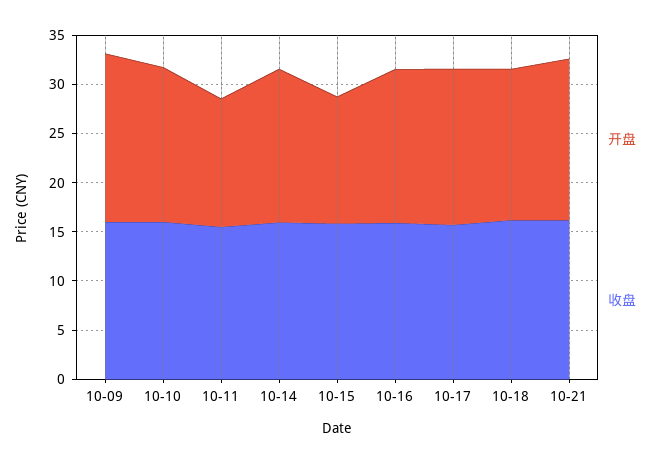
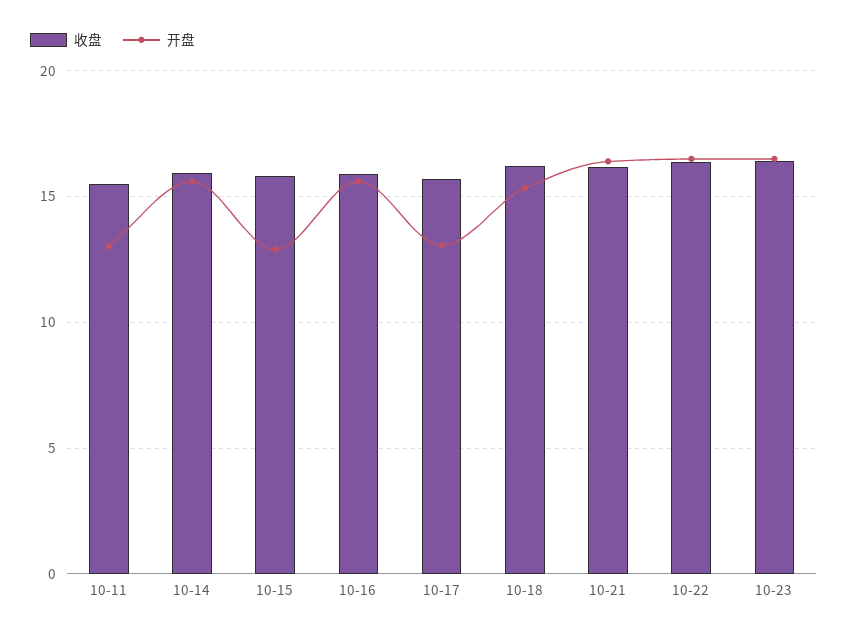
开盘, 10-09: 17 -> none
收盘, 10-09: 16 -> none
开盘, 10-10: 16 -> none
收盘, 10-10: 16 -> none
开盘, 10-17: 16 -> 13
收盘, 10-22: none -> 16.5
开盘, 10-22: none -> 16.5
收盘, 10-23: none -> 16.5
开盘, 10-23: none -> 16.5

